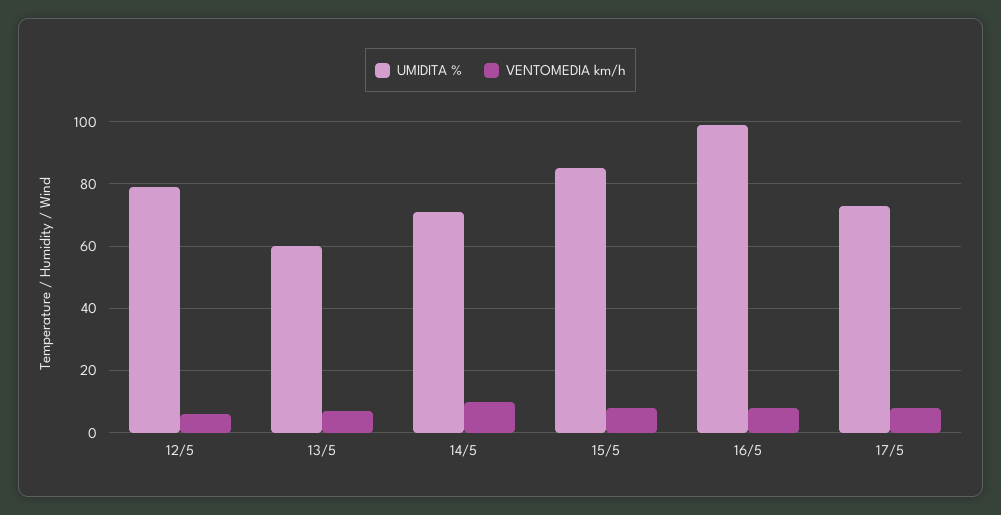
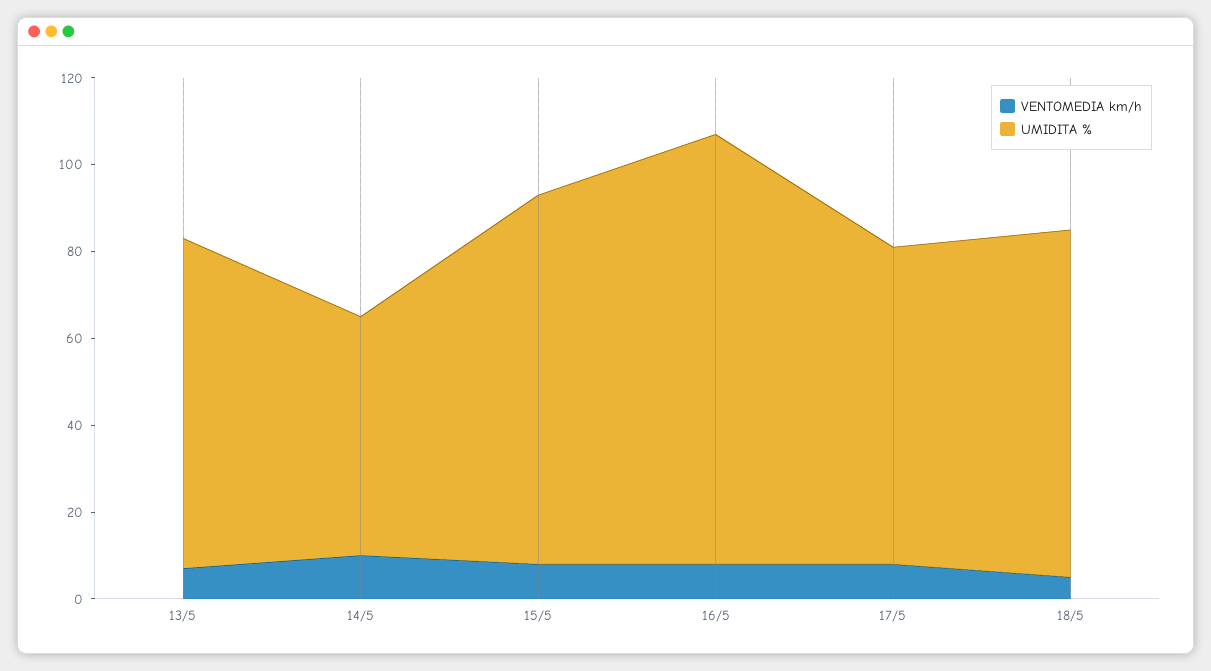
UMIDITA %, 12/5: 80 -> none
VENTOMEDIA km/h, 12/5: 5 -> none
UMIDITA %, 13/5: 60 -> 75
UMIDITA %, 14/5: 70 -> 55
VENTOMEDIA km/h, 18/5: none -> 5
UMIDITA %, 18/5: none -> 80

